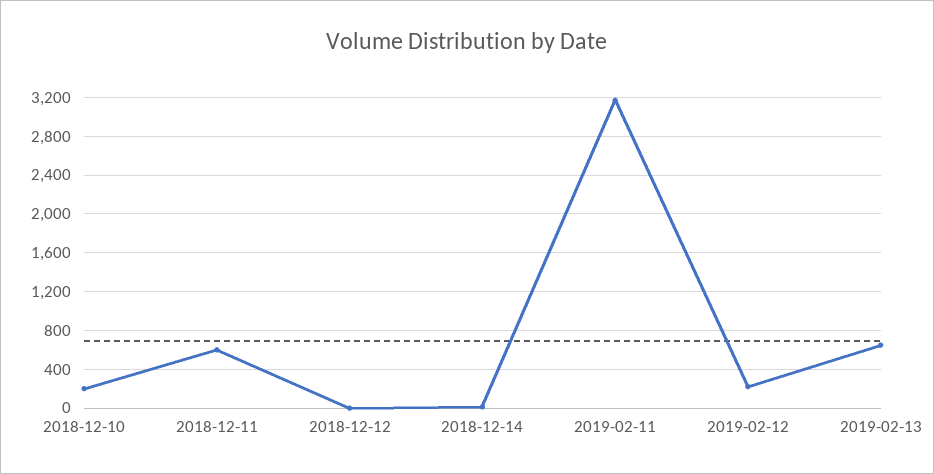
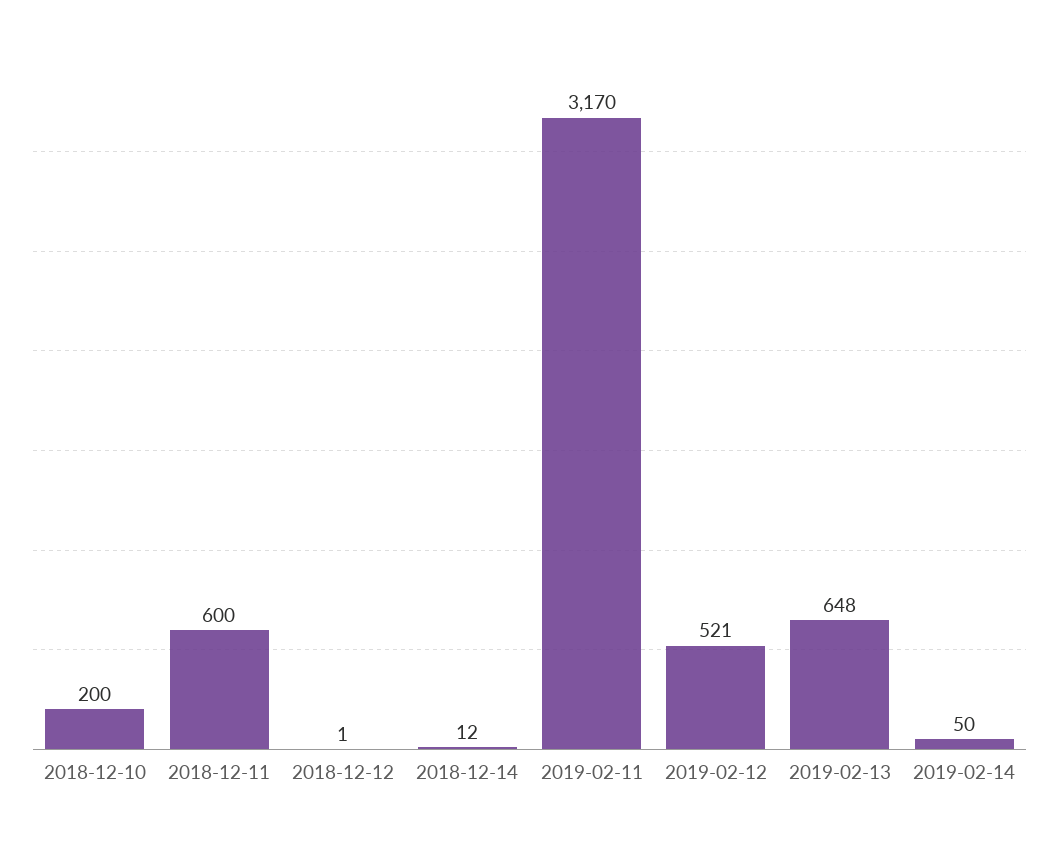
2019-02-12: 200 -> 521
2019-02-14: none -> 50

